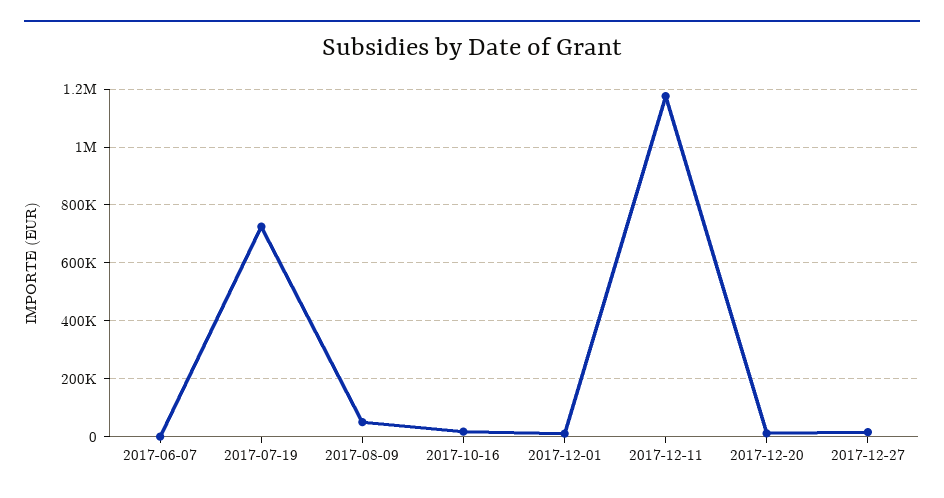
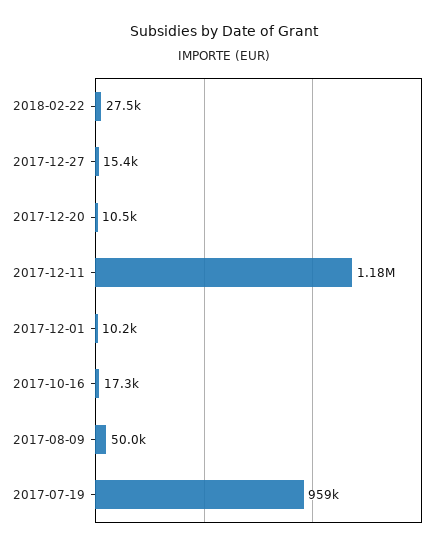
2017-06-07: 0 -> none
2017-07-19: 725000 -> 959000
2018-02-22: none -> 27500

